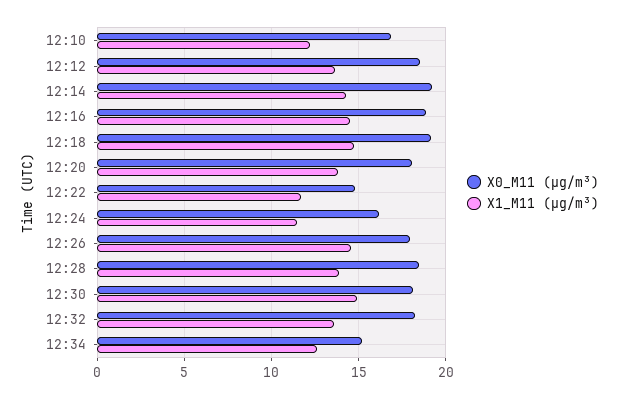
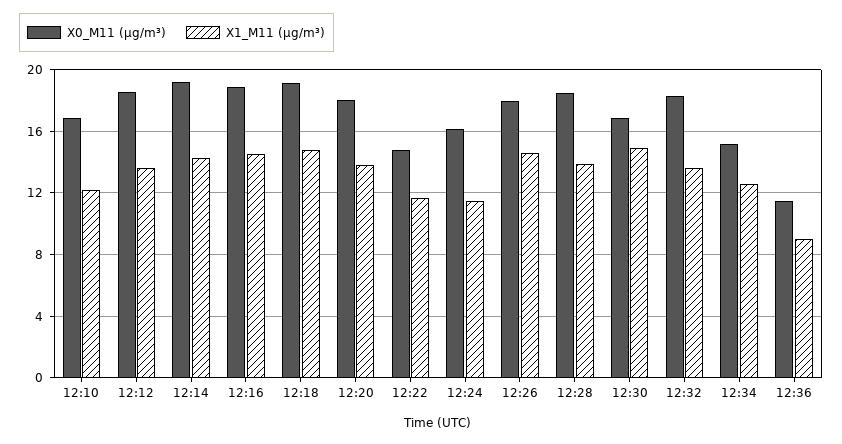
X0_M11 (μg/m³), 12:30: 18 -> 17
X0_M11 (μg/m³), 12:36: none -> 11.5
X1_M11 (μg/m³), 12:36: none -> 9

